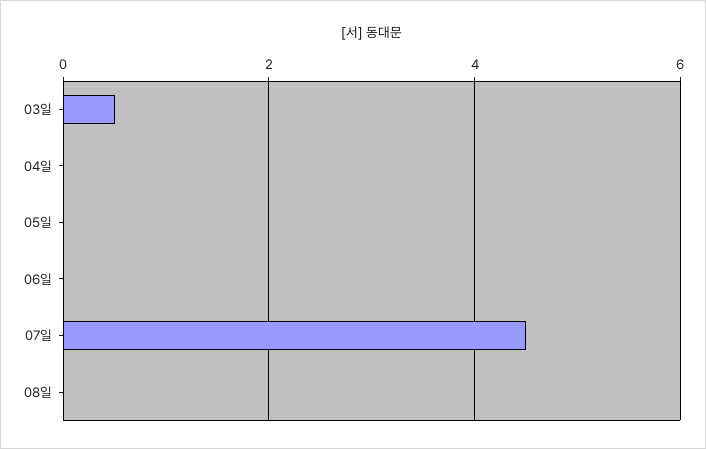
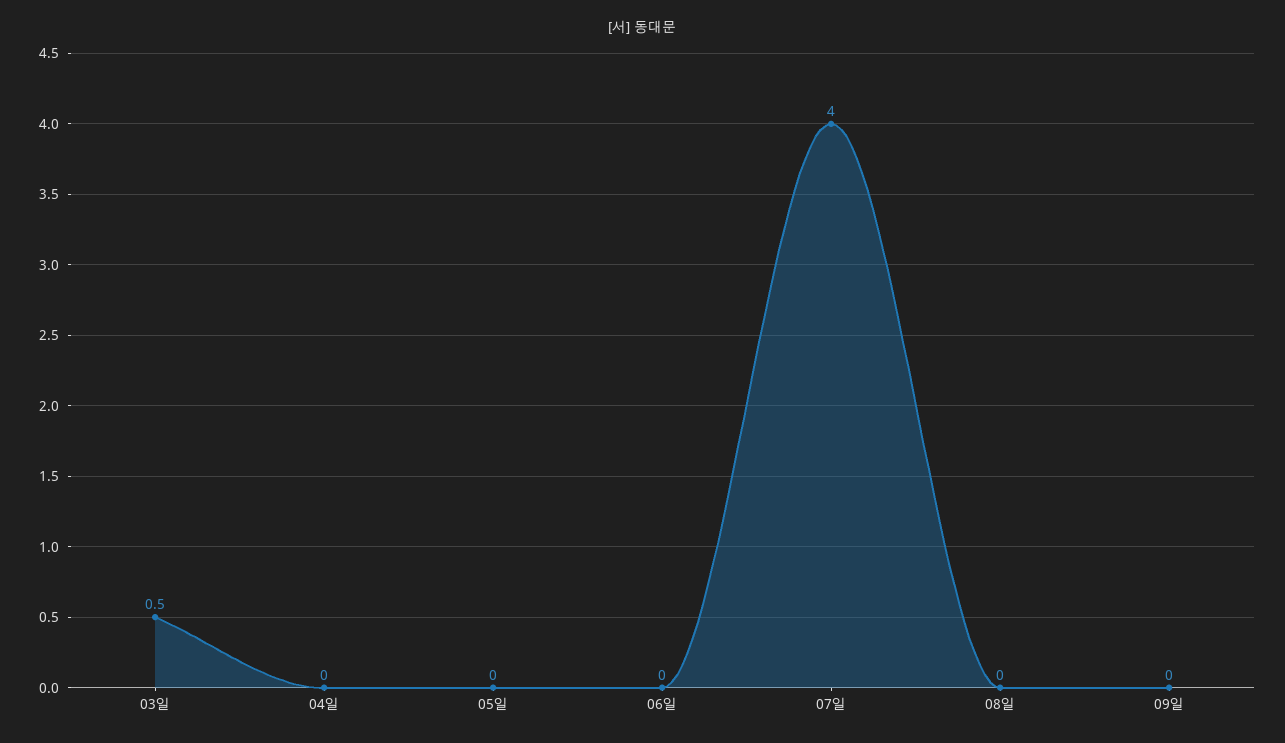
07일: 4.5 -> 4
09일: none -> 0

